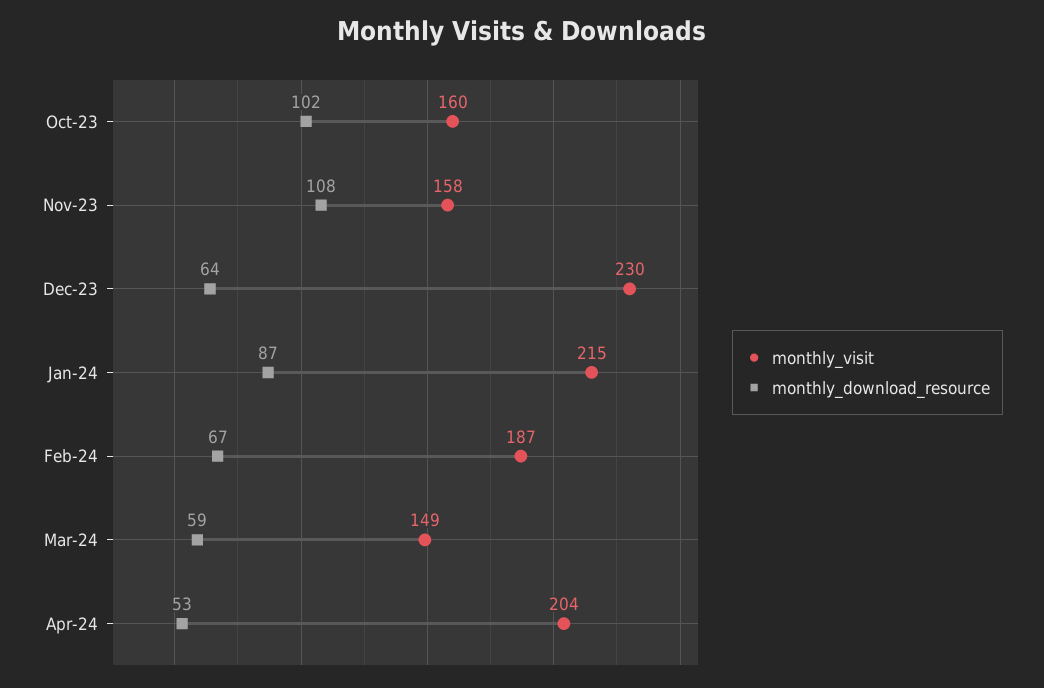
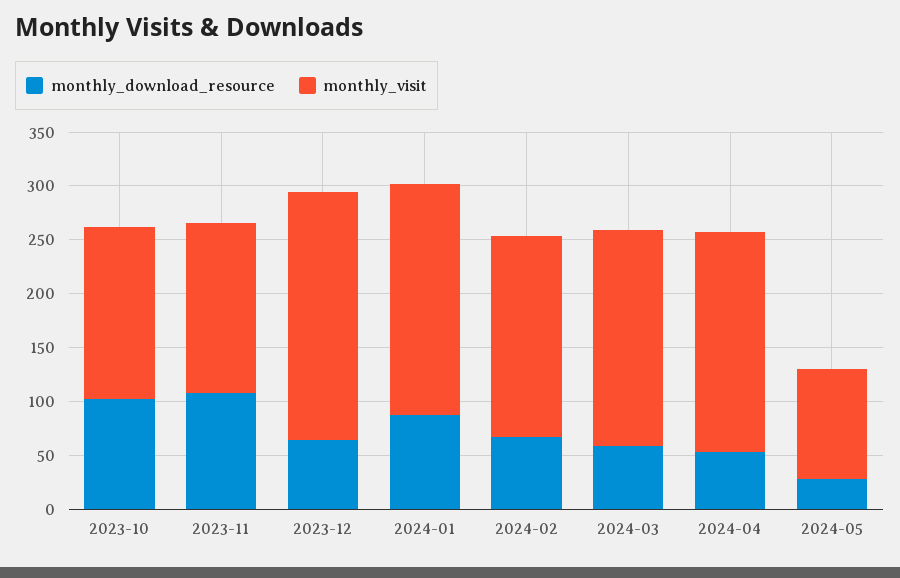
monthly_visit, Mar-24: 149 -> 200
monthly_download_resource, 2024-05: none -> 30
monthly_visit, 2024-05: none -> 100

